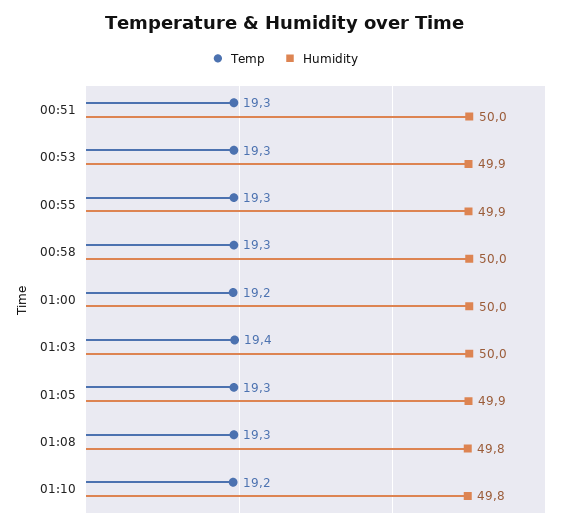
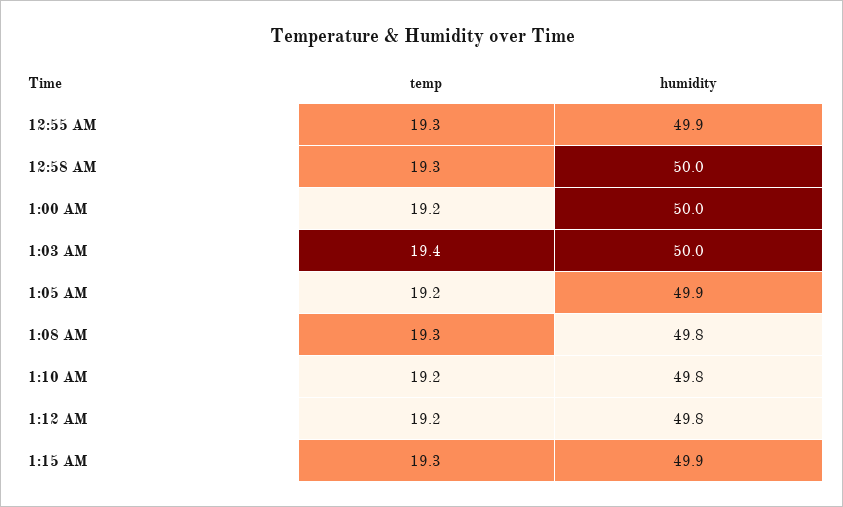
Temp, 00:51: 19.3 -> none
Humidity, 00:51: 50 -> none
Temp, 00:53: 19.3 -> none
Humidity, 00:53: 49.9 -> none
Temp, 01:05: 19.3 -> 19.2
Temp, 1:12 AM: none -> 19.2
Humidity, 1:12 AM: none -> 49.8
Temp, 1:15 AM: none -> 19.3
Humidity, 1:15 AM: none -> 49.9

